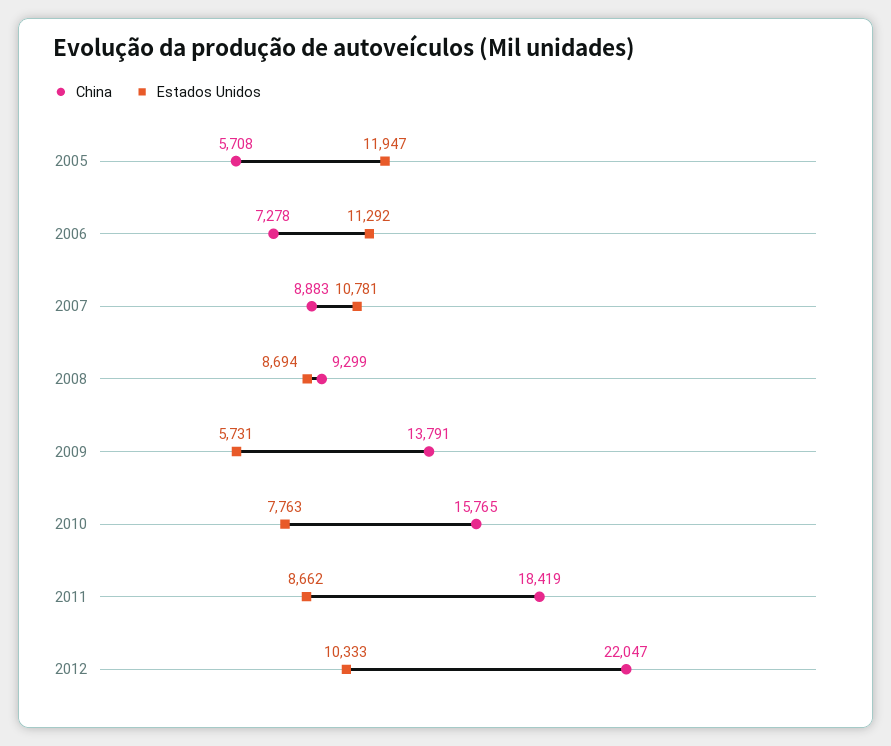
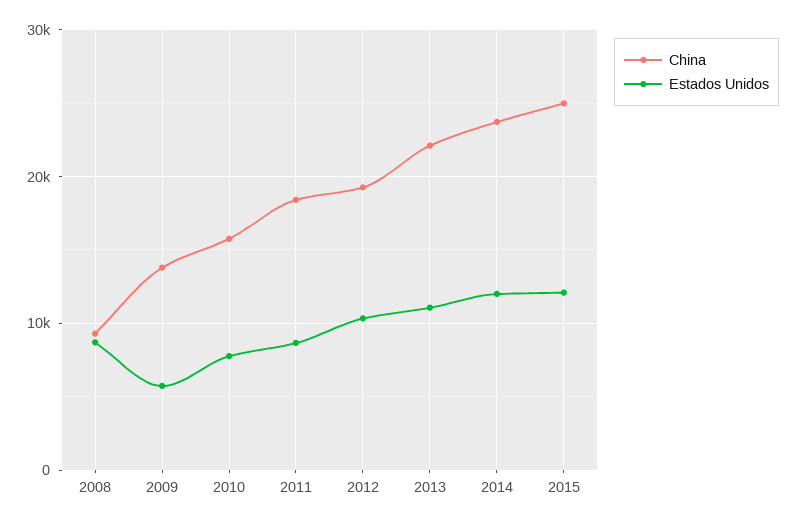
China, 2005: 5708 -> none
Estados Unidos, 2005: 11947 -> none
China, 2006: 7278 -> none
Estados Unidos, 2006: 11292 -> none
China, 2007: 8883 -> none
Estados Unidos, 2007: 10781 -> none
China, 2012: 22047 -> 19000
China, 2013: none -> 22000
Estados Unidos, 2013: none -> 11000
China, 2014: none -> 24000
Estados Unidos, 2014: none -> 12000
China, 2015: none -> 25000
Estados Unidos, 2015: none -> 12000

